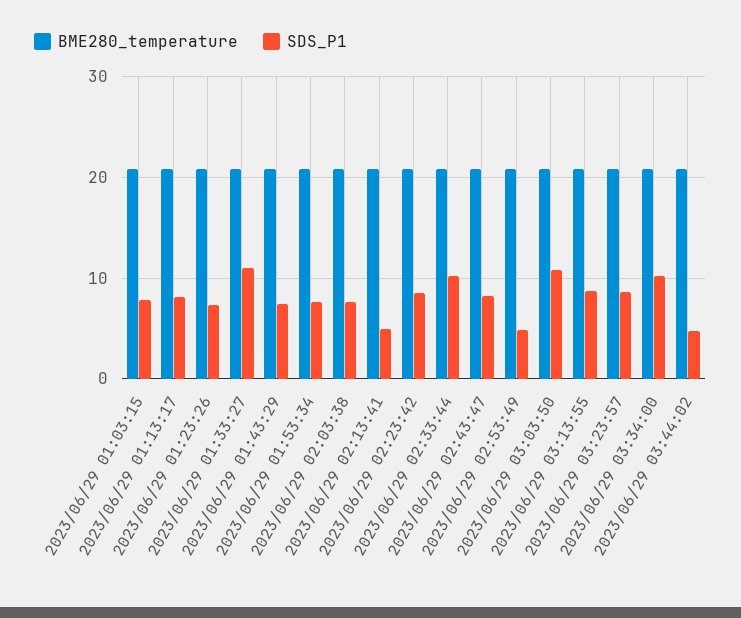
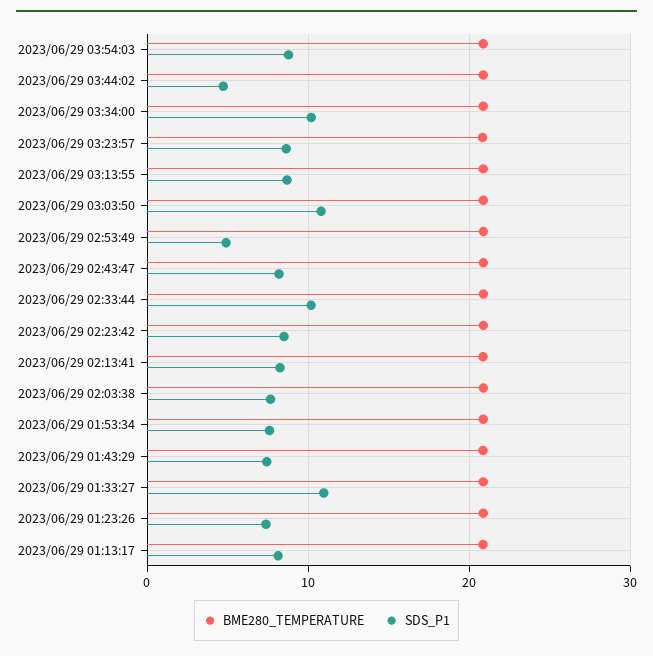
BME280_temperature, 2023/06/29 01:03:15: 21 -> none
SDS_P1, 2023/06/29 01:03:15: 8 -> none
SDS_P1, 2023/06/29 02:13:41: 5 -> 8
BME280_temperature, 2023/06/29 03:54:03: none -> 21
SDS_P1, 2023/06/29 03:54:03: none -> 9

